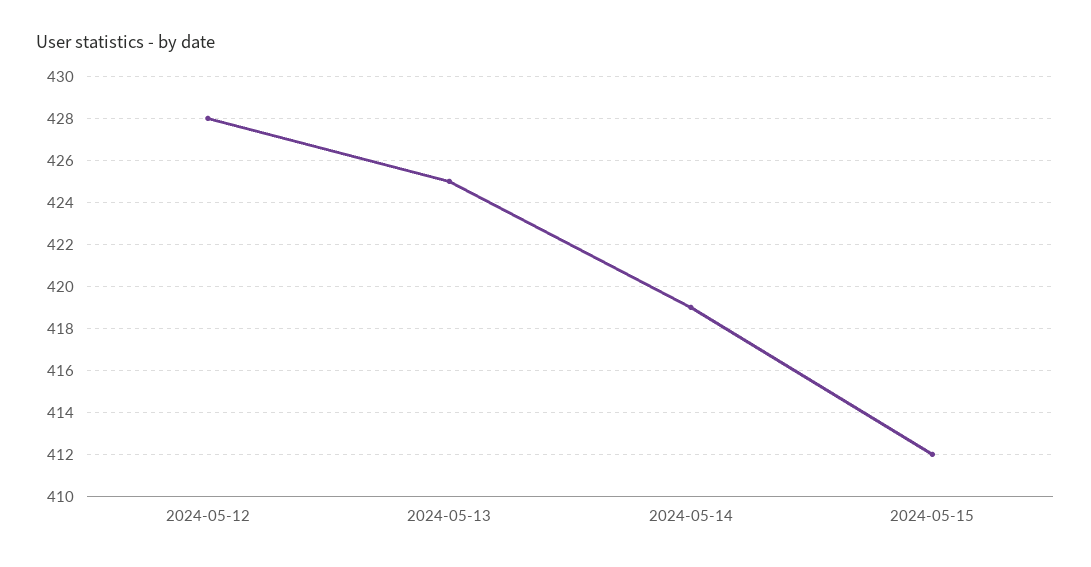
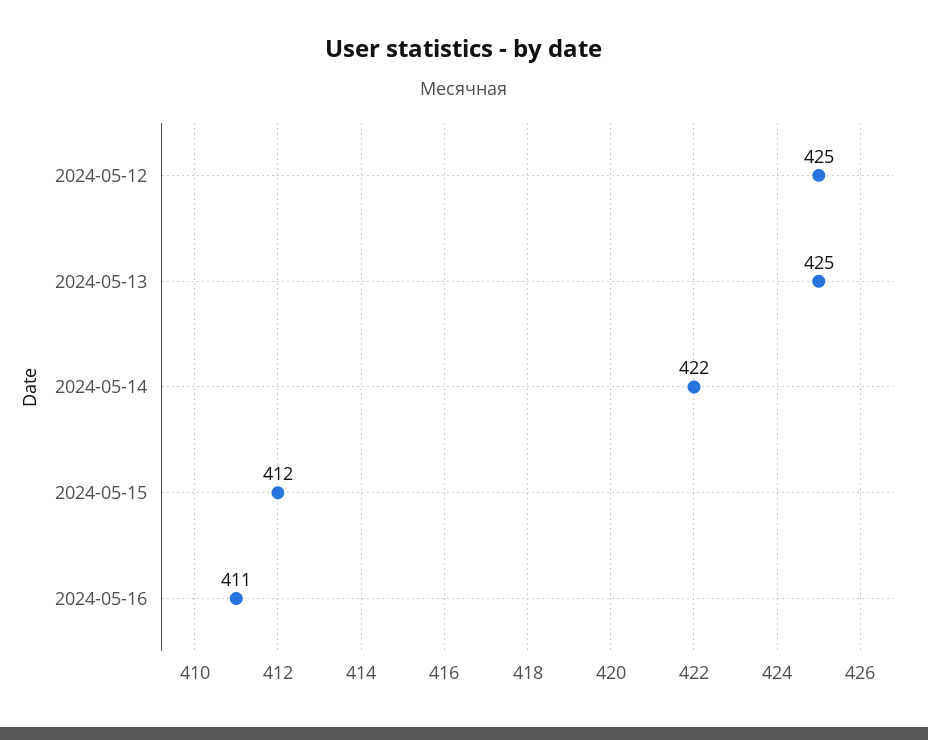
2024-05-12: 428 -> 425
2024-05-14: 419 -> 422
2024-05-16: none -> 411

